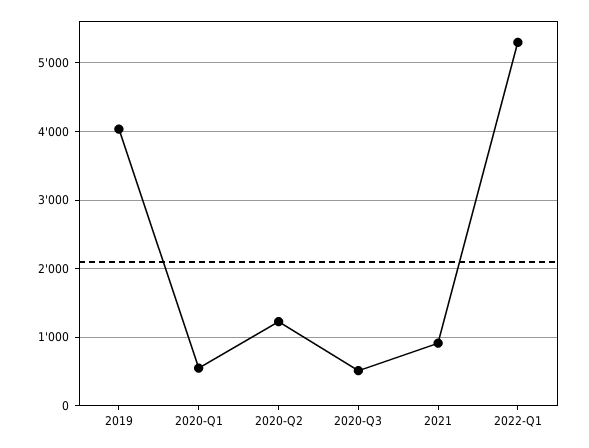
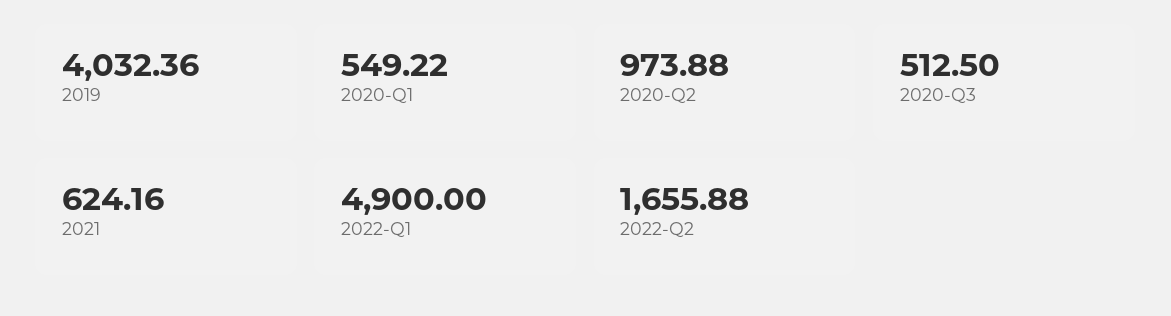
2020-Q2: 1200 -> 973.88
2021: 900 -> 624.16
2022-Q1: 5300 -> 4900
2022-Q2: none -> 1655.88

